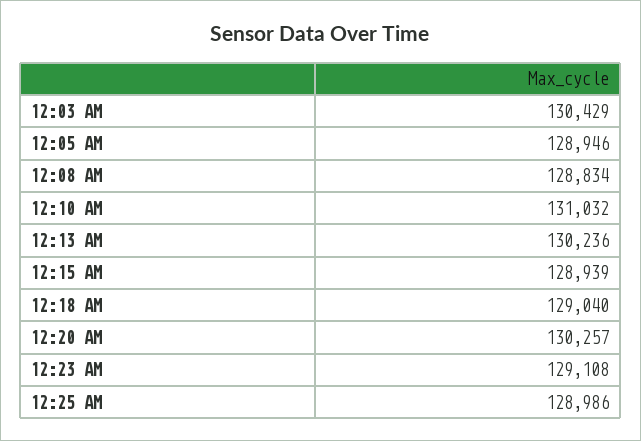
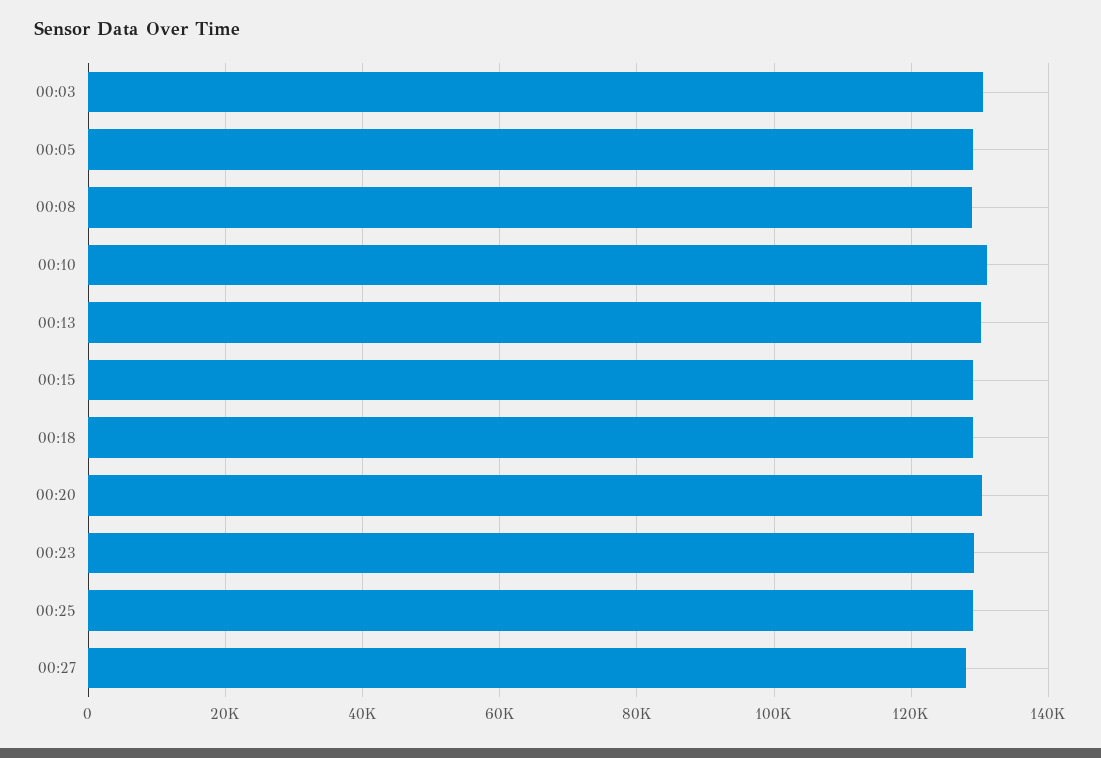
00:27: none -> 128000

